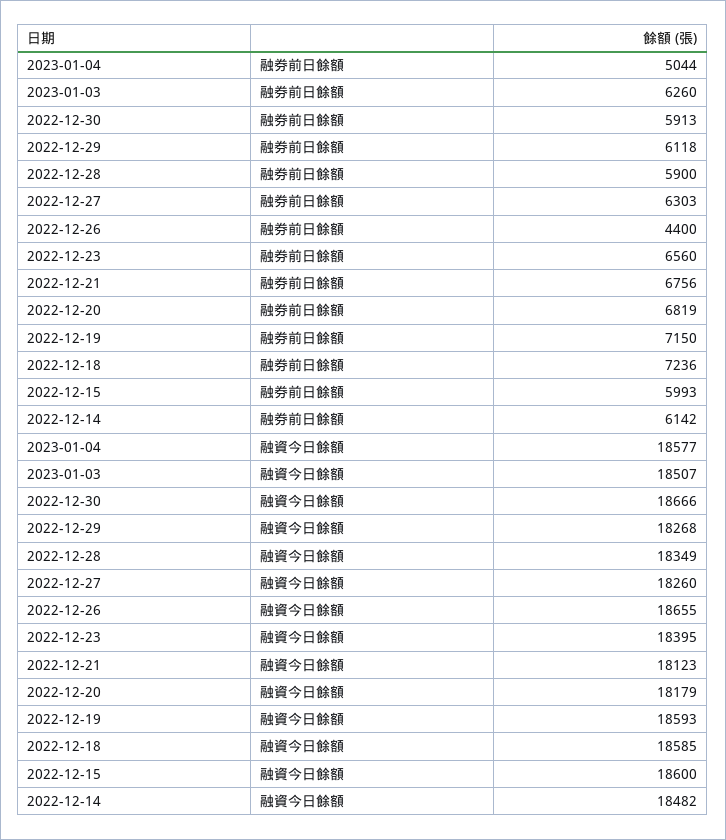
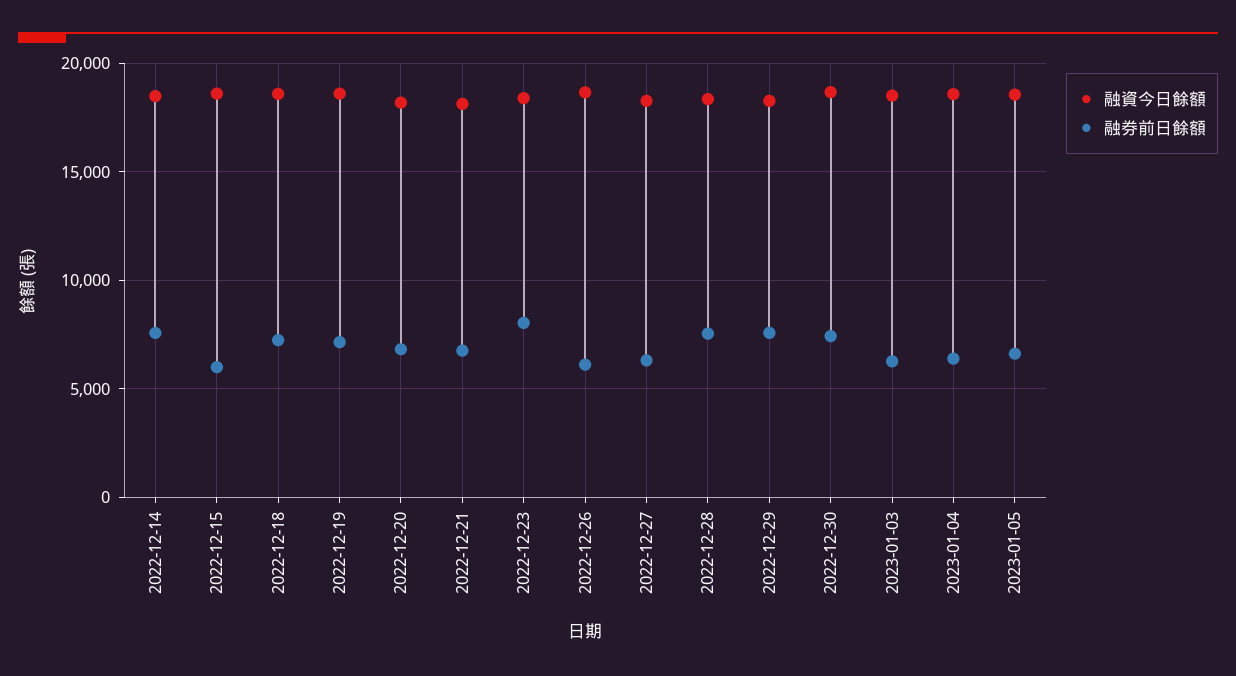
融券前日餘額, 2023-01-04: 5044 -> 6500
融券前日餘額, 2022-12-30: 5913 -> 7500
融券前日餘額, 2022-12-29: 6118 -> 7500
融券前日餘額, 2022-12-28: 5900 -> 7500
融券前日餘額, 2022-12-26: 4400 -> 6000
融券前日餘額, 2022-12-23: 6560 -> 8000
融券前日餘額, 2022-12-14: 6142 -> 7500
融資今日餘額, 2023-01-05: none -> 18500
融券前日餘額, 2023-01-05: none -> 6500

